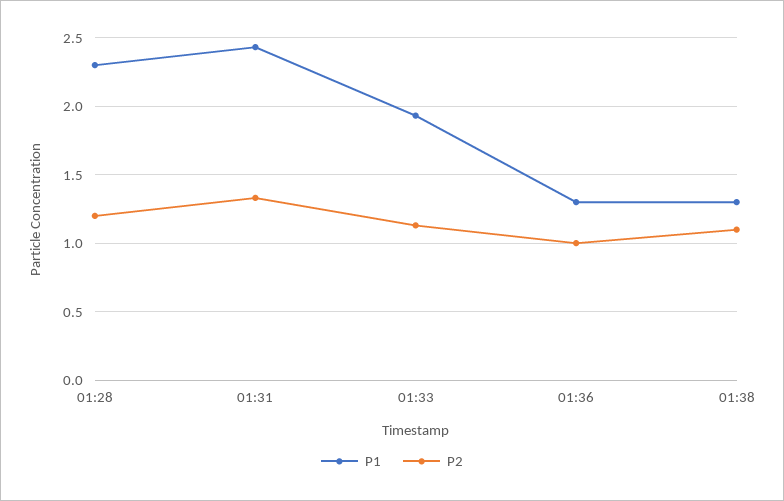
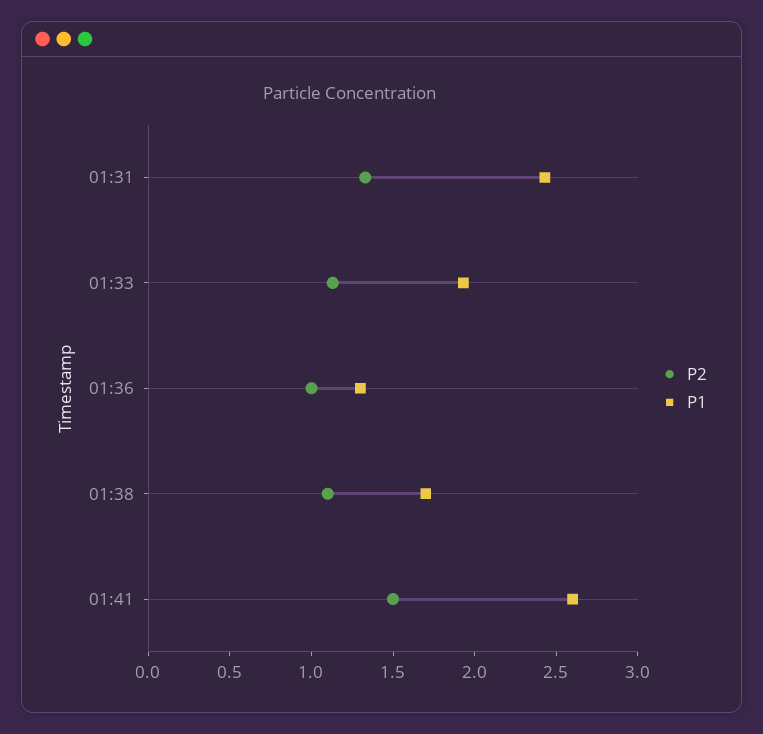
P1, 01:28: 2.3 -> none
P2, 01:28: 1.2 -> none
P1, 01:38: 1.3 -> 1.7
P2, 01:41: none -> 1.5
P1, 01:41: none -> 2.6

